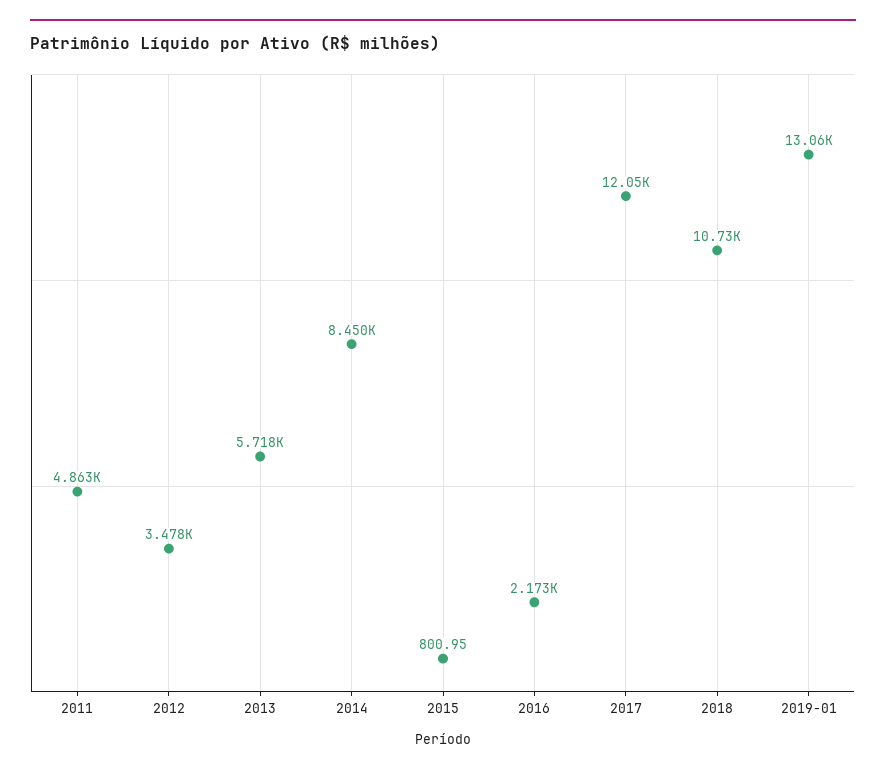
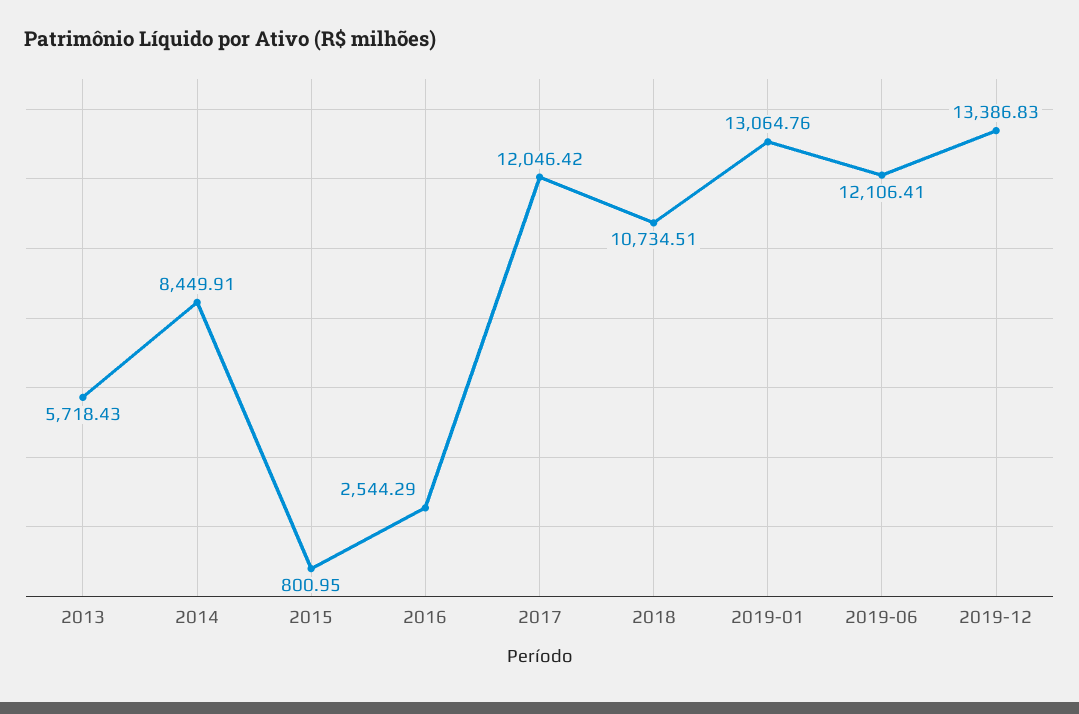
2011: 4863 -> none
2012: 3478 -> none
2016: 2173 -> 2544.29
2019-06: none -> 12106.41
2019-12: none -> 13386.83

